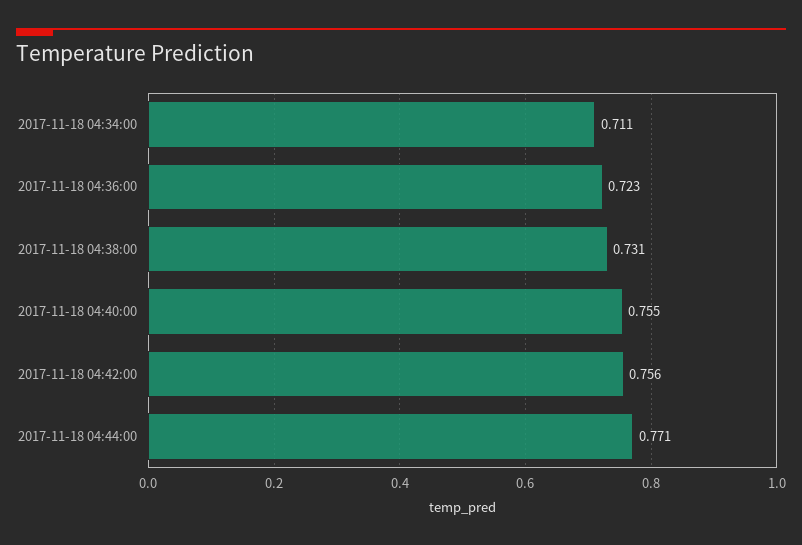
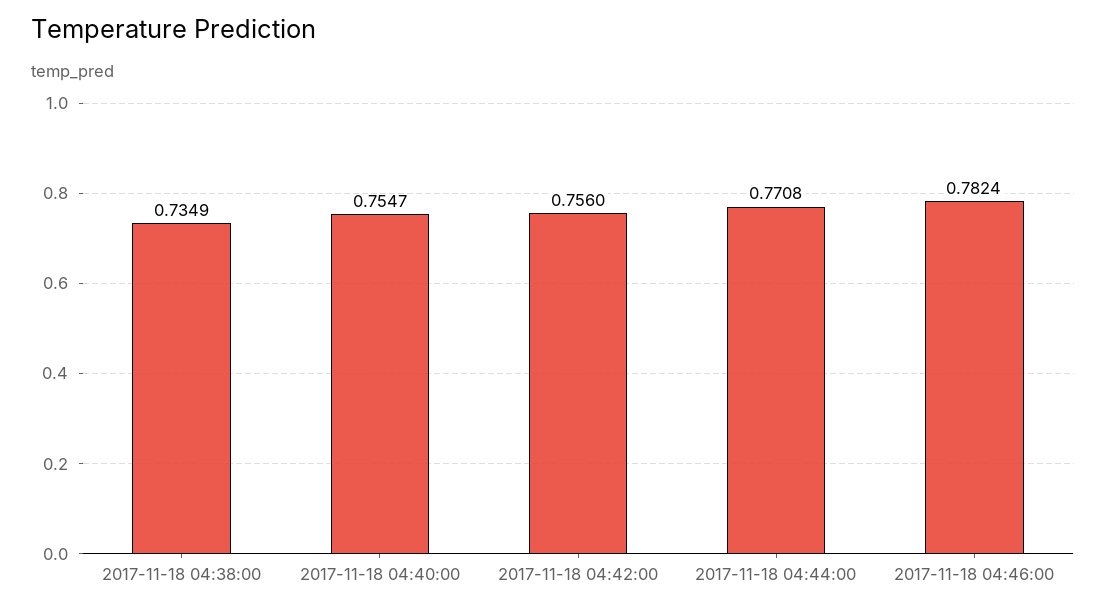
2017-11-18 04:34:00: 0.711 -> none
2017-11-18 04:36:00: 0.723 -> none
2017-11-18 04:38:00: 0.731 -> 0.7349
2017-11-18 04:46:00: none -> 0.7824

